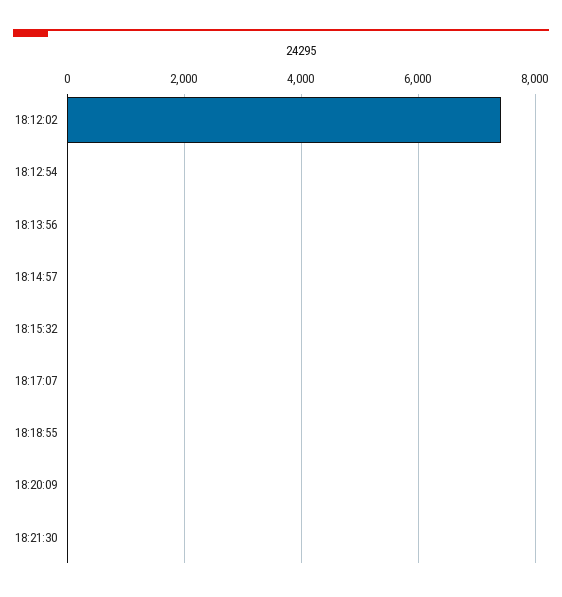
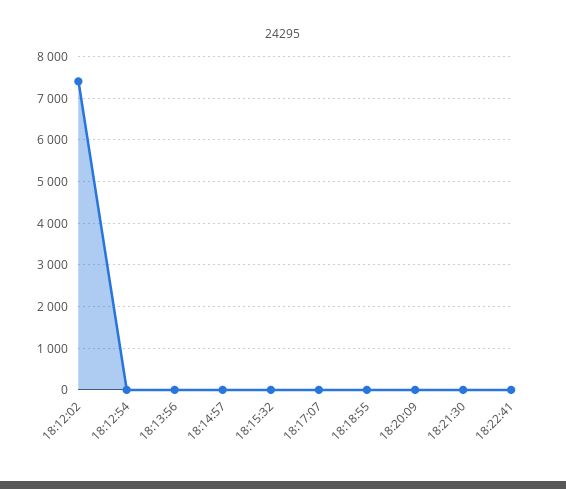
18:22:41: none -> 0

